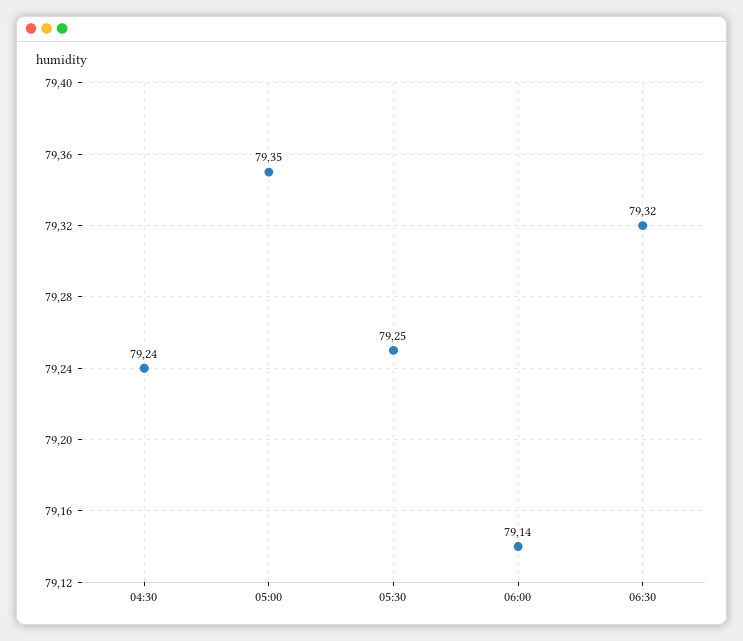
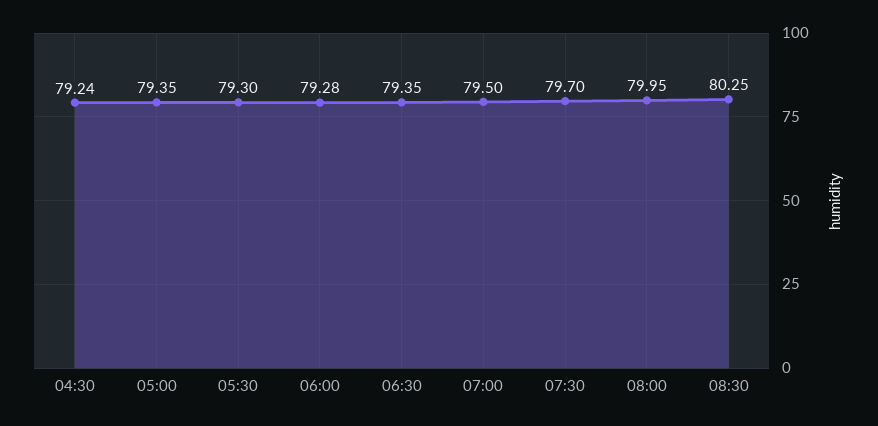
05:30: 79.25 -> 79.3
06:00: 79.14 -> 79.28
06:30: 79.32 -> 79.35
07:00: none -> 79.5
07:30: none -> 79.7
08:00: none -> 79.95
08:30: none -> 80.25

